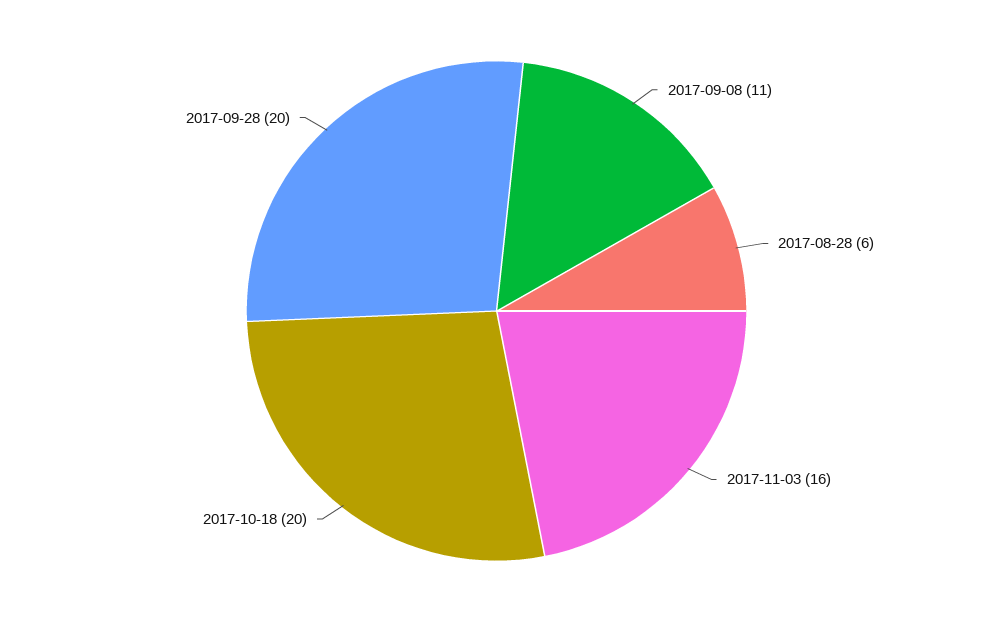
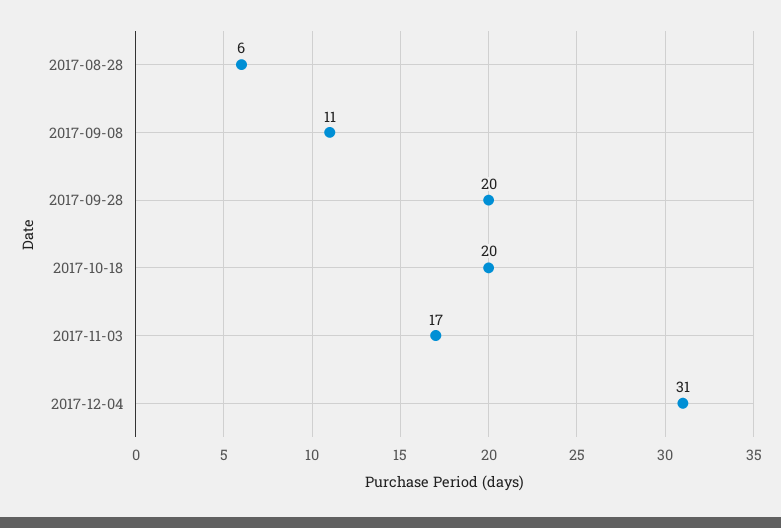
2017-11-03: 16 -> 17
2017-12-04: none -> 31

